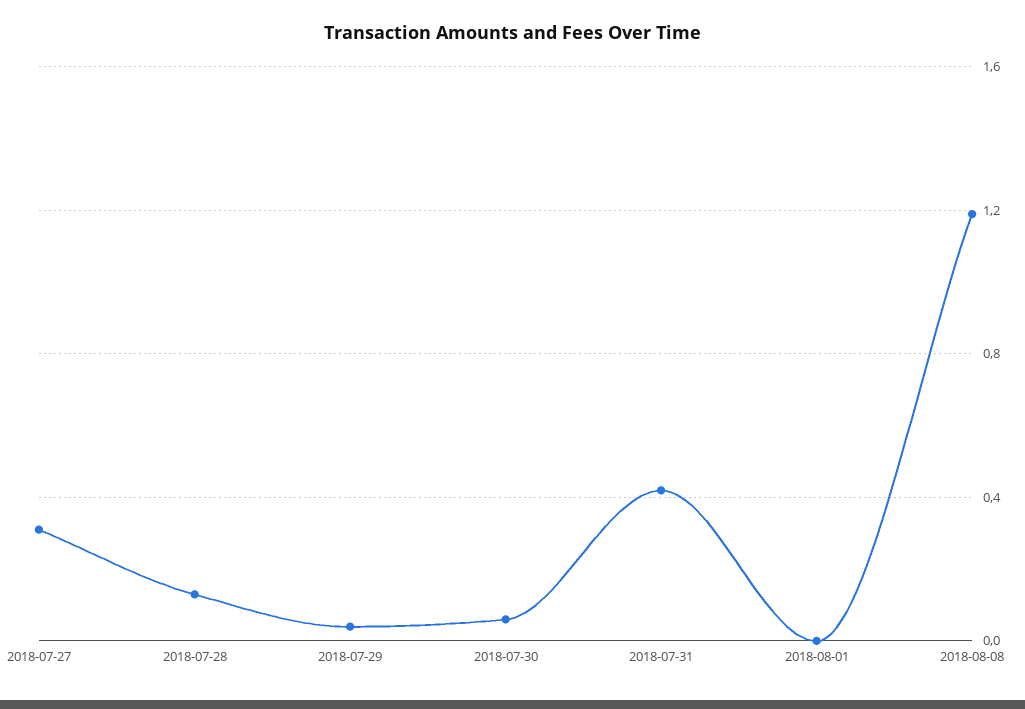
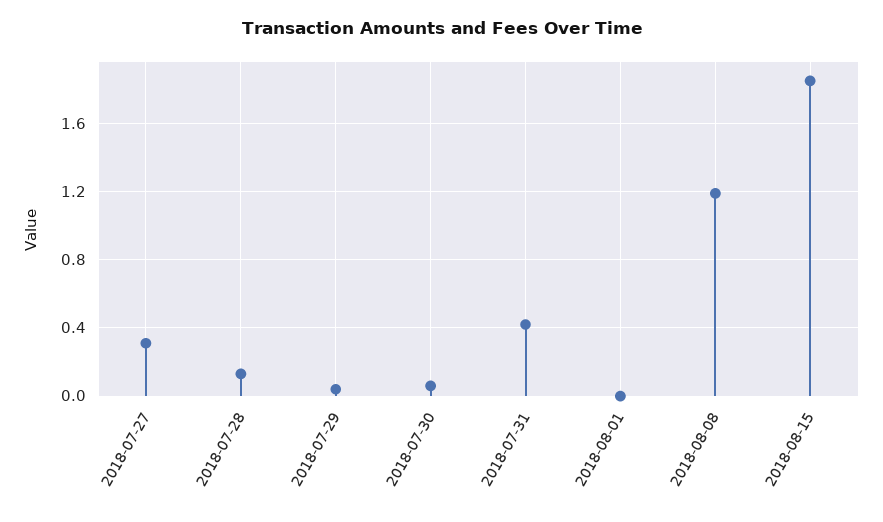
2018-08-15: none -> 1.85

